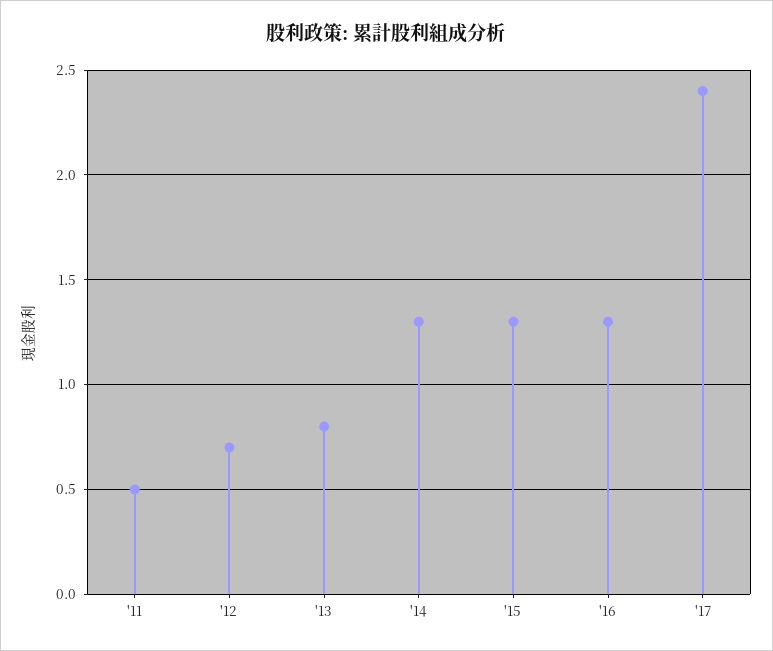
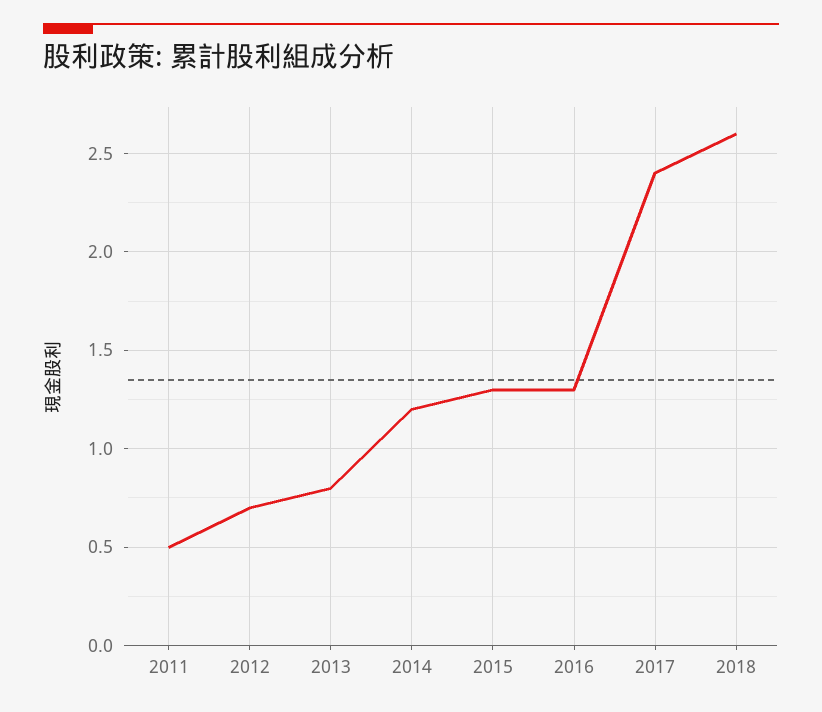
'14: 1.3 -> 1.2
2018: none -> 2.6

